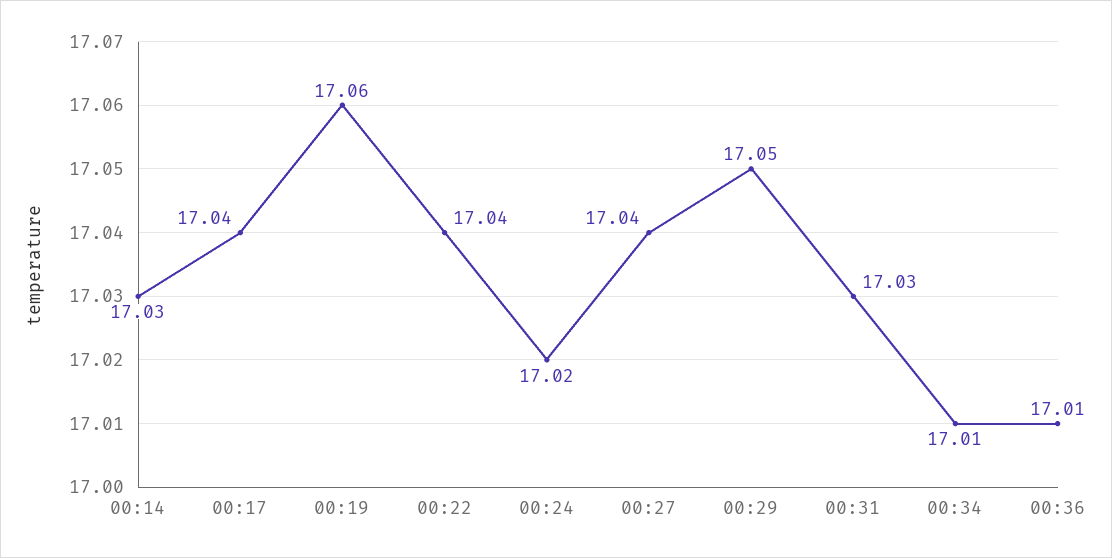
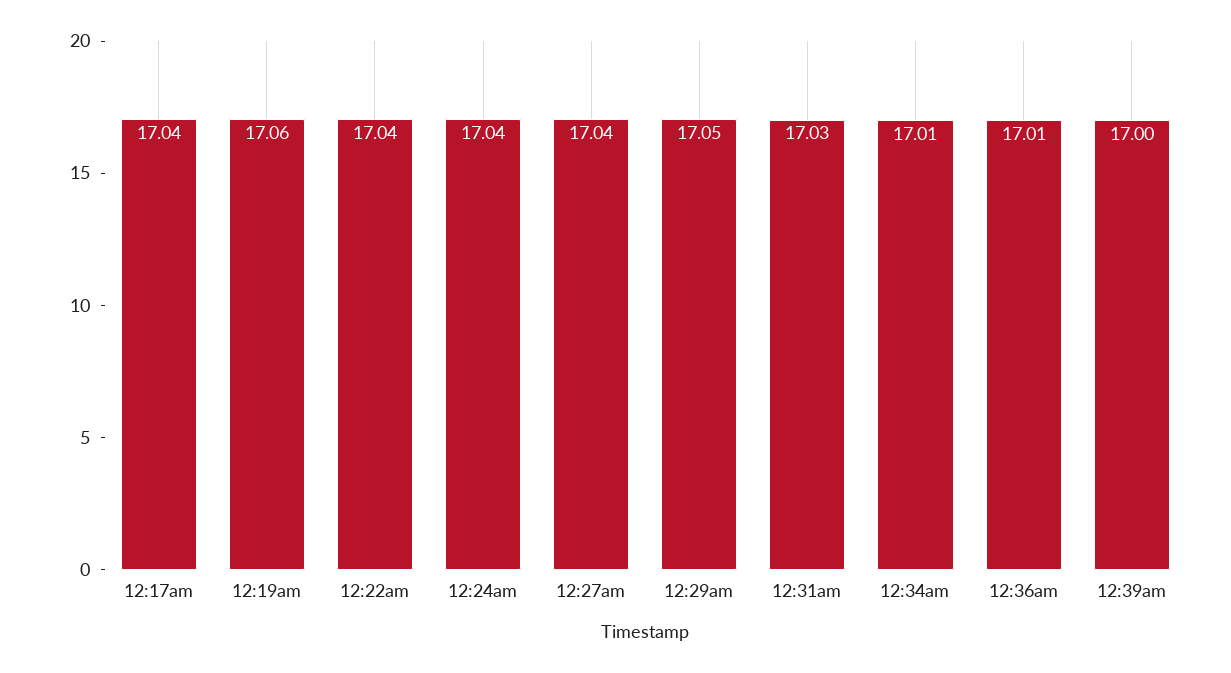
00:14: 17.03 -> none
00:24: 17.02 -> 17.04
12:39am: none -> 17

